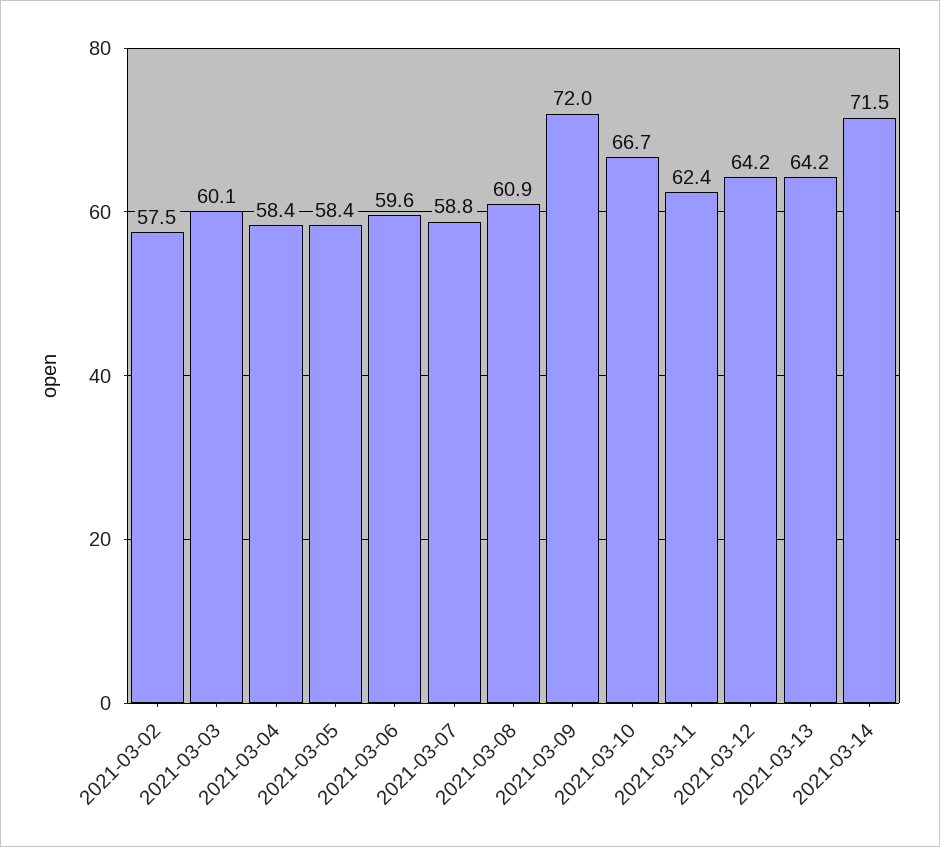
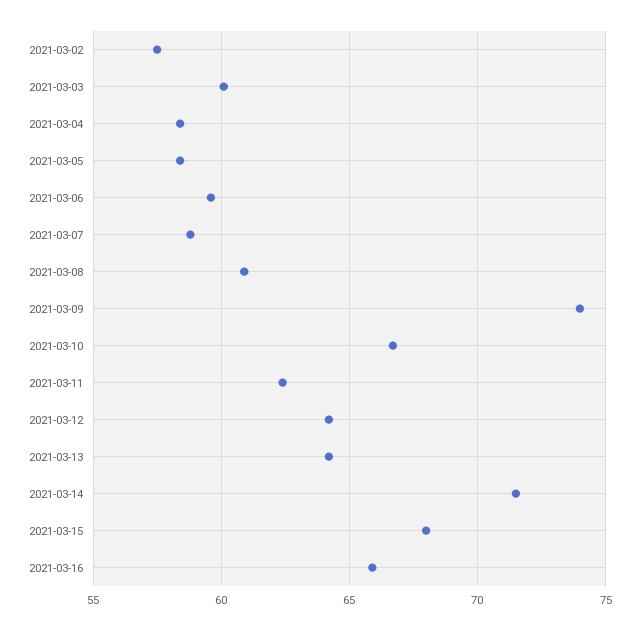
2021-03-09: 72 -> 74
2021-03-15: none -> 68
2021-03-16: none -> 66

